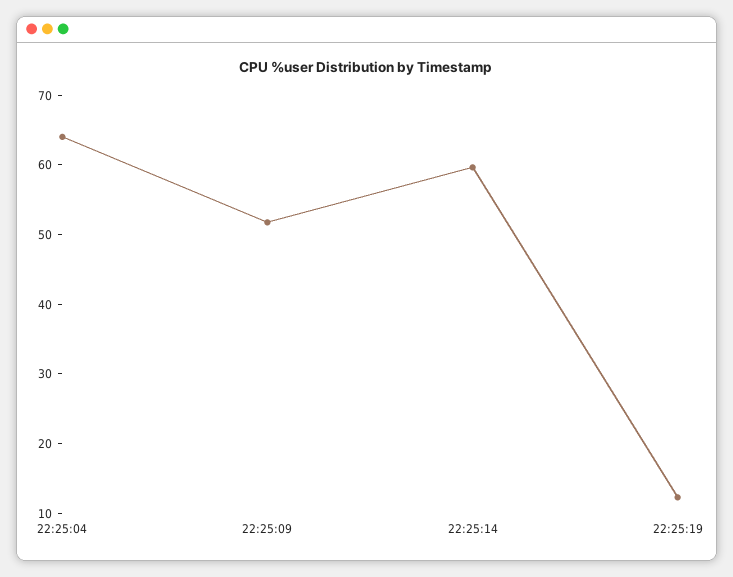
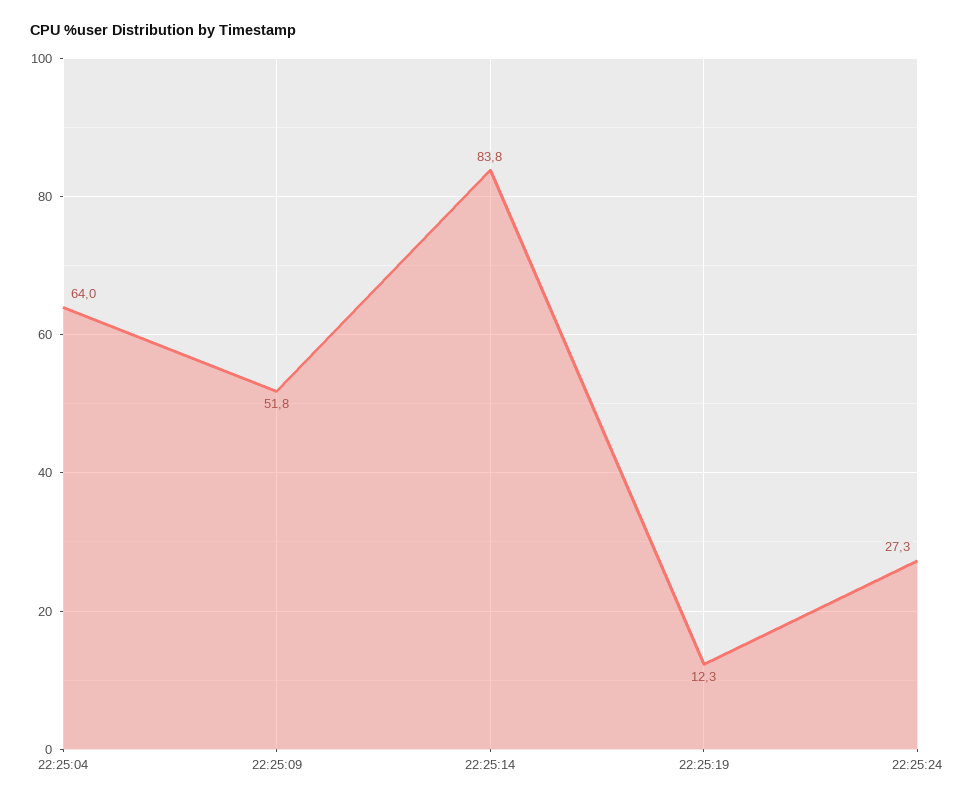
22:25:14: 60 -> 83.8
22:25:24: none -> 27.3

